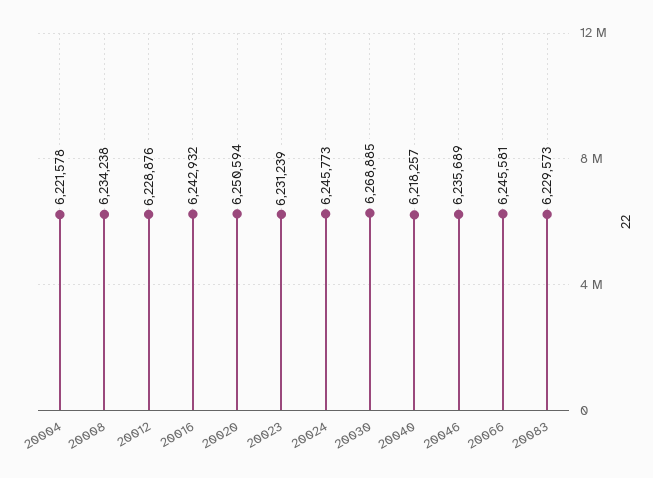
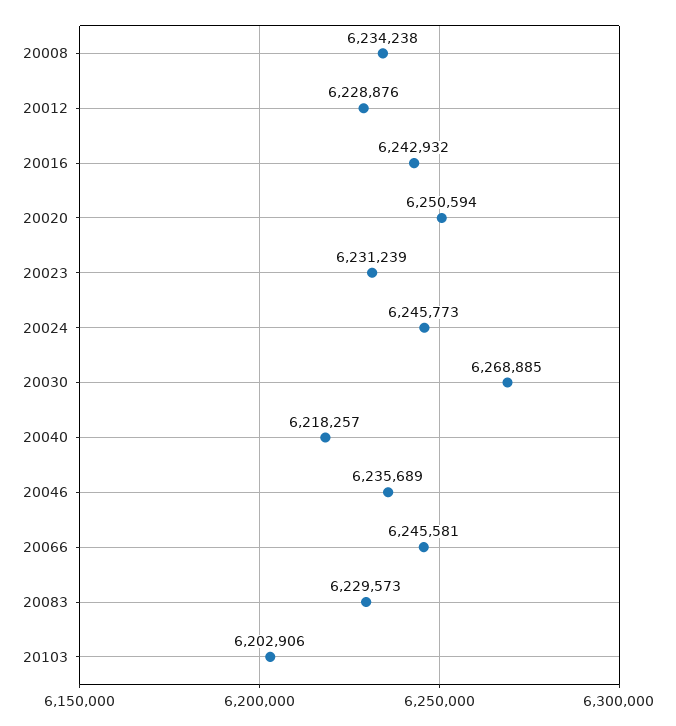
20004: 6221578 -> none
20103: none -> 6202906

